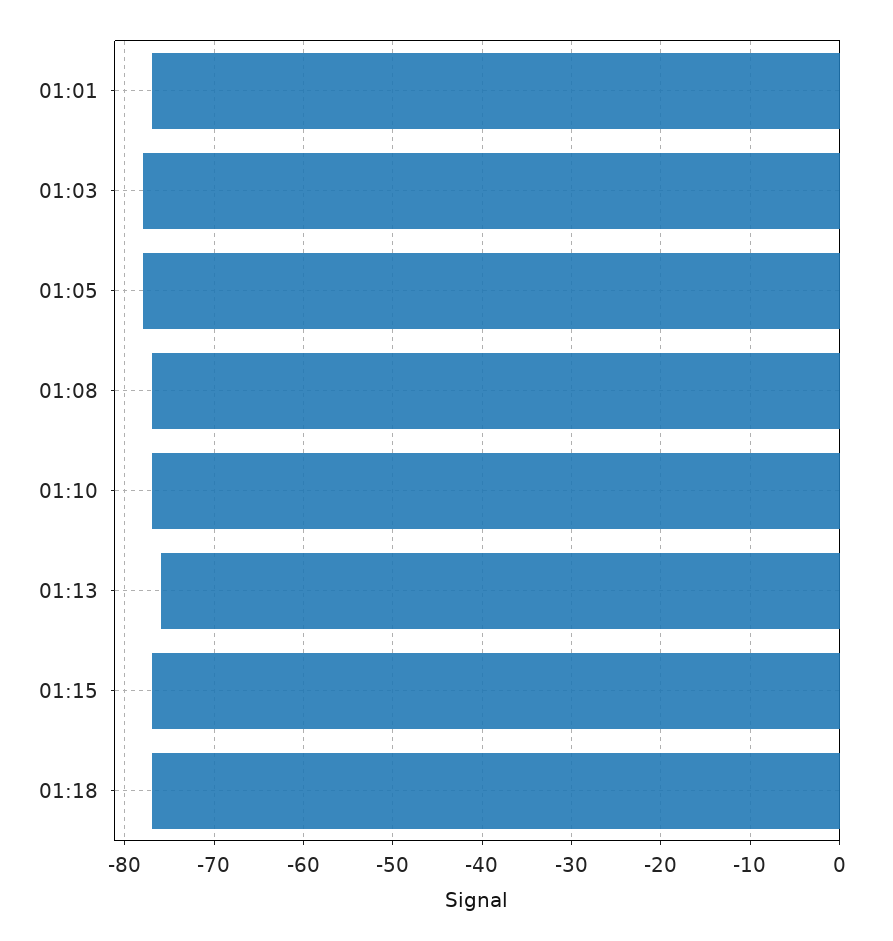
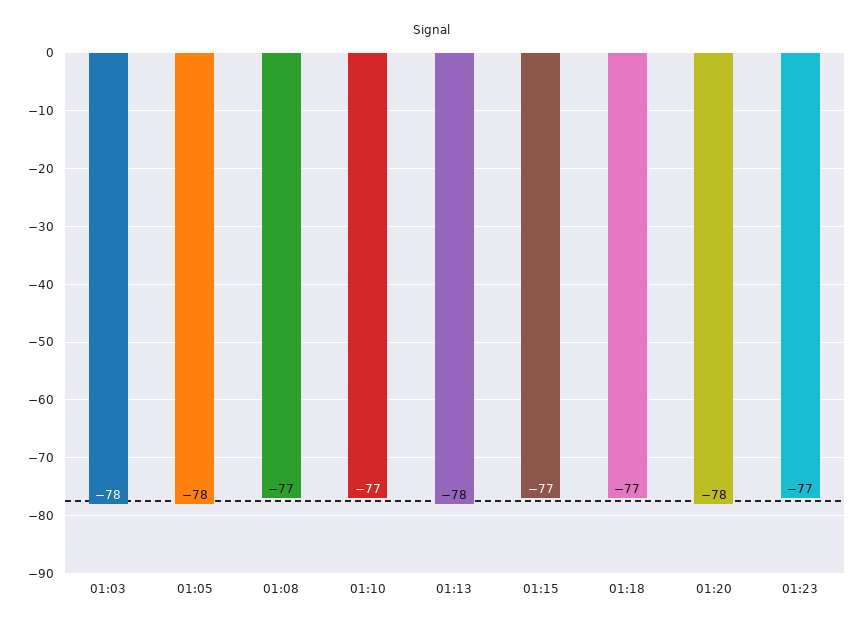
01:01: -77 -> none
01:13: -76 -> -78
01:20: none -> -78
01:23: none -> -77

